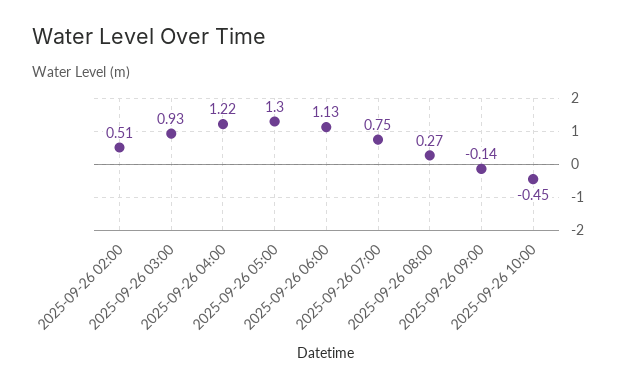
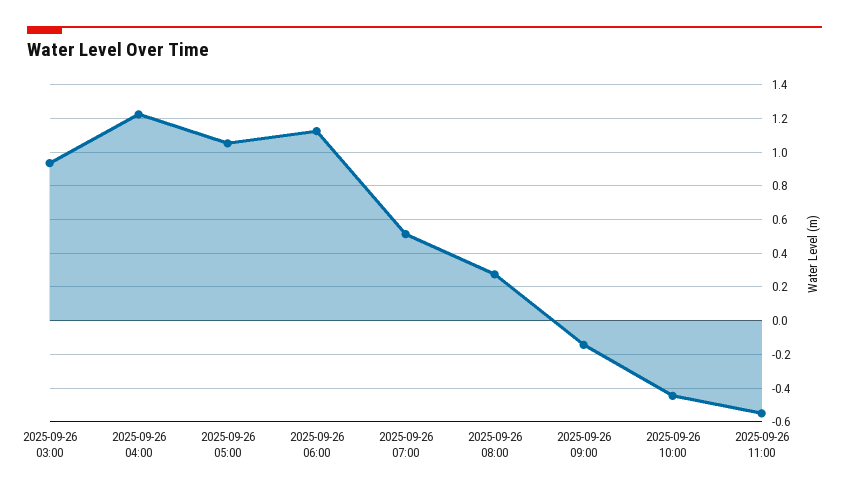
2025-09-26 02:00: 0.51 -> none
2025-09-26 05:00: 1.3 -> 1.05
2025-09-26 07:00: 0.75 -> 0.5
2025-09-26 11:00: none -> -0.55

